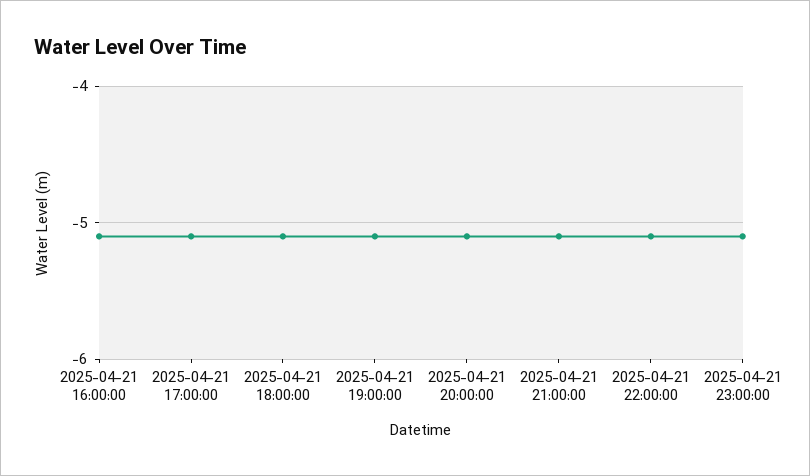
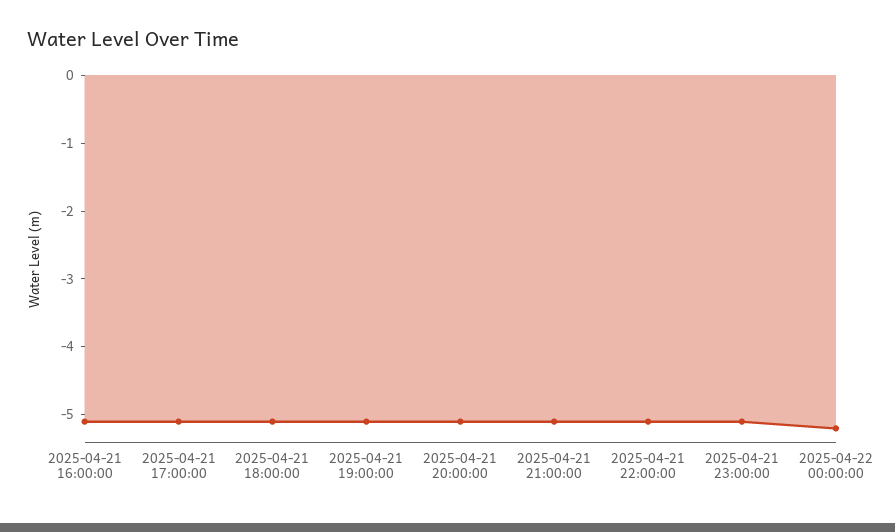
2025-04-22 00:00:00: none -> -5.2

